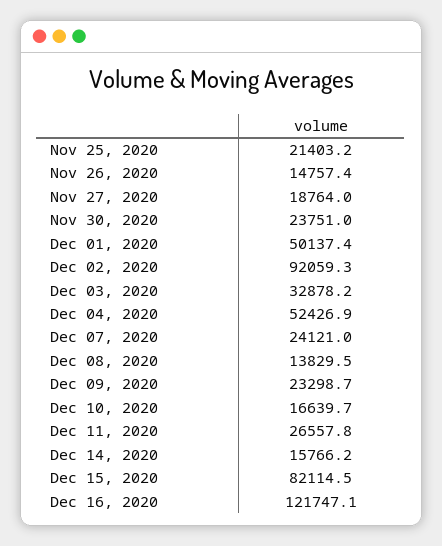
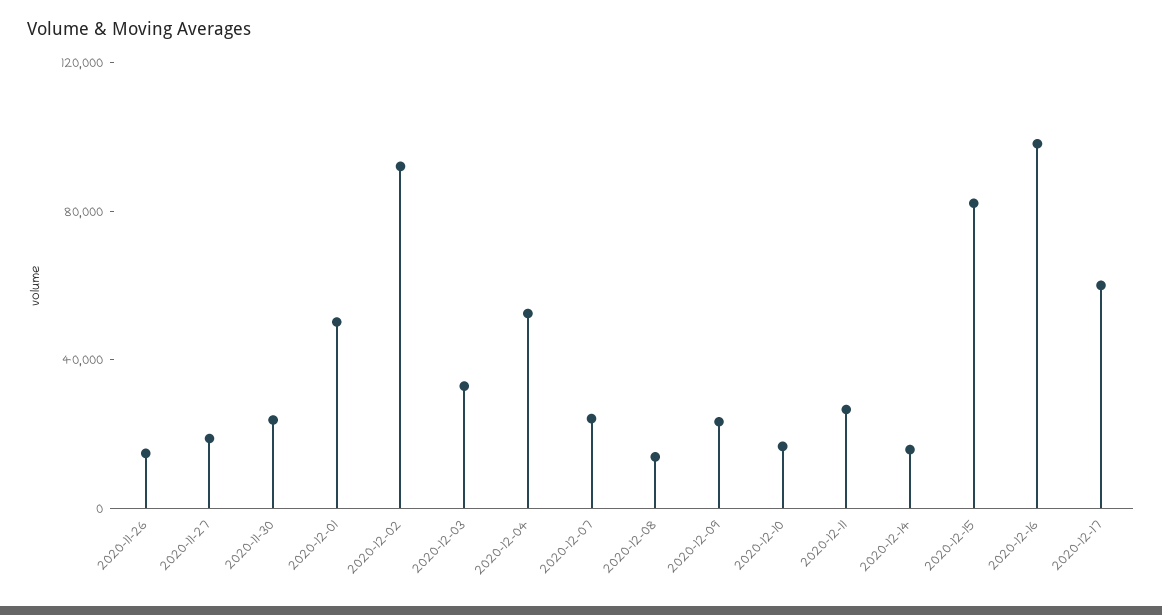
Nov 25, 2020: 21403.2 -> none
Dec 16, 2020: 121747.1 -> 100000
2020-12-17: none -> 60000

